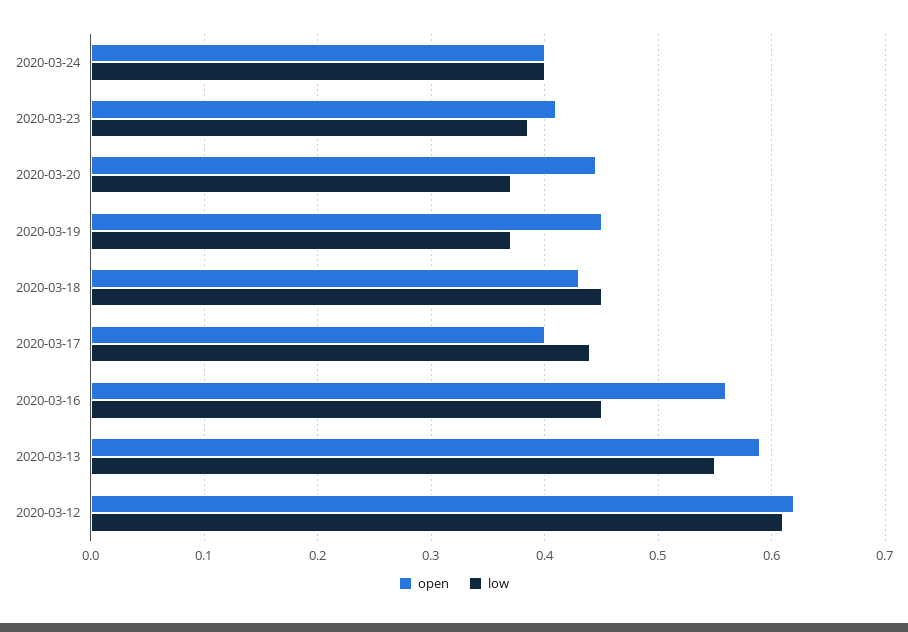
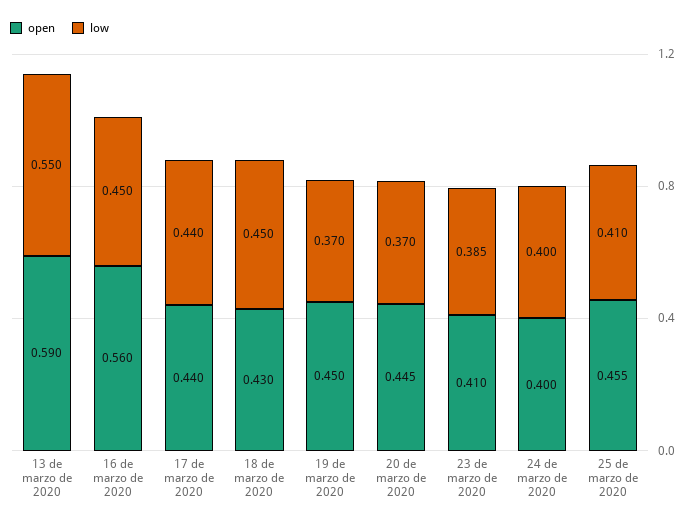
open, 2020-03-17: 0.4 -> 0.44
open, 2020-03-12: 0.62 -> none
low, 2020-03-12: 0.61 -> none
open, 25 de marzo de 2020: none -> 0.455
low, 25 de marzo de 2020: none -> 0.41

